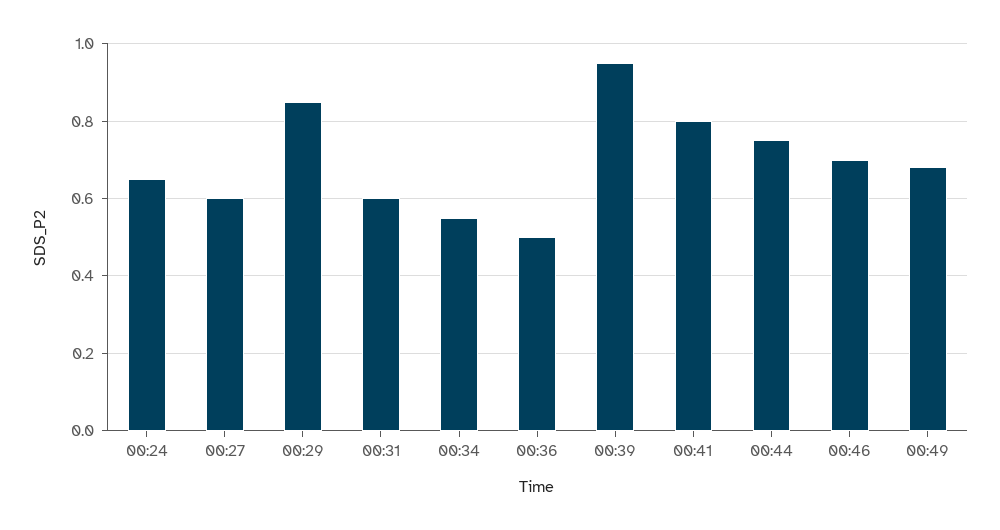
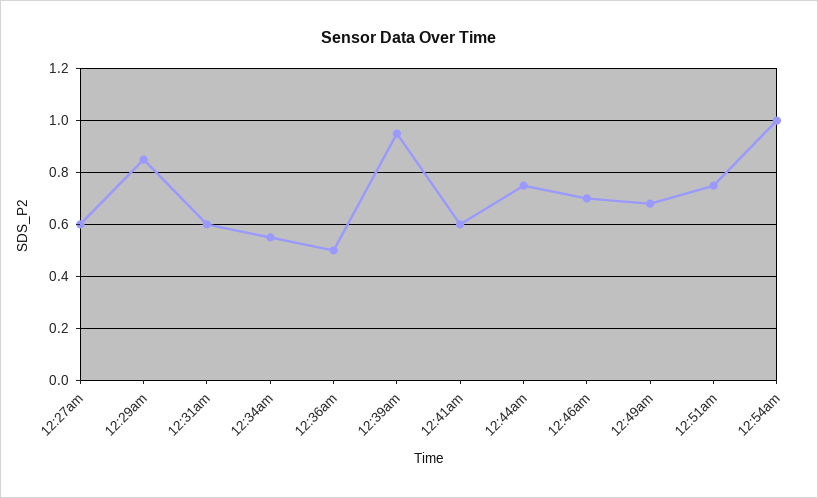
00:24: 0.65 -> none
00:41: 0.8 -> 0.6
12:51am: none -> 0.75
12:54am: none -> 1

